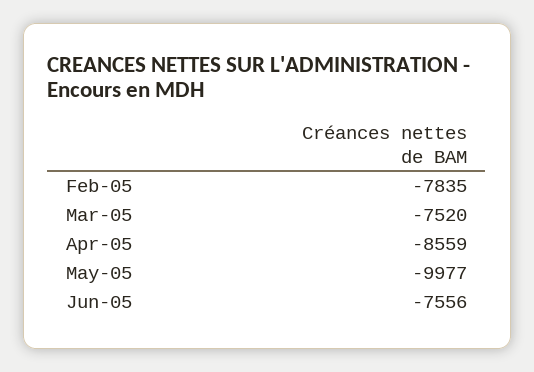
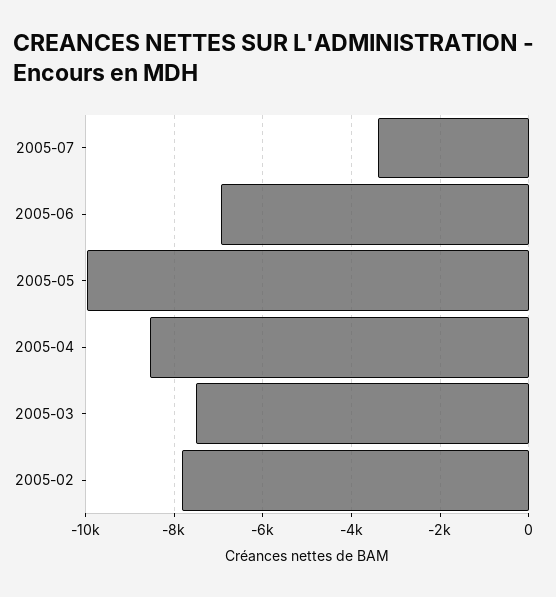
Jun-05: -7556 -> -7000
2005-07: none -> -3400

